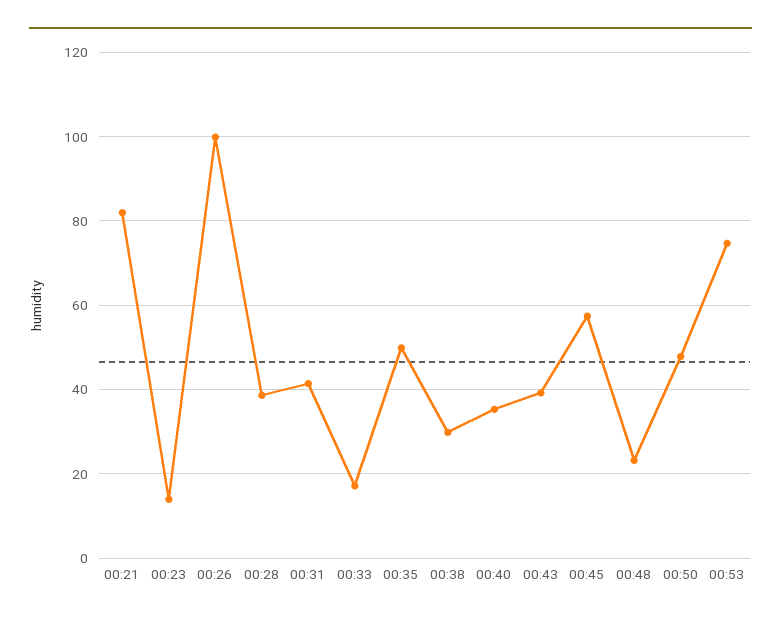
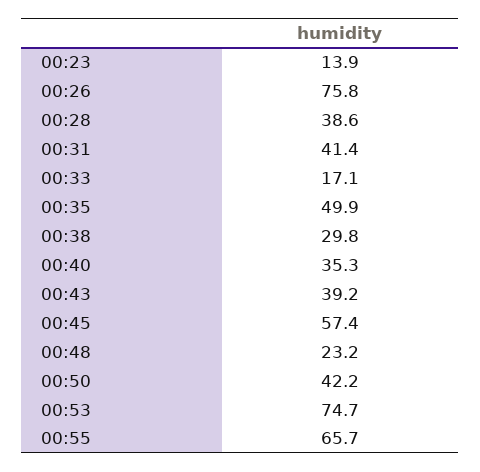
00:21: 82 -> none
00:26: 100 -> 75.8
00:50: 48 -> 42.2
00:55: none -> 65.7

